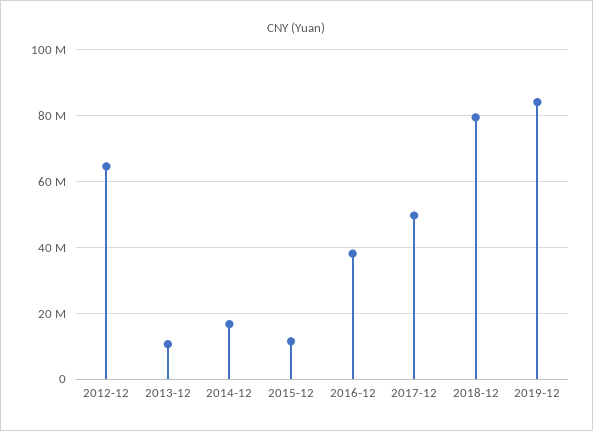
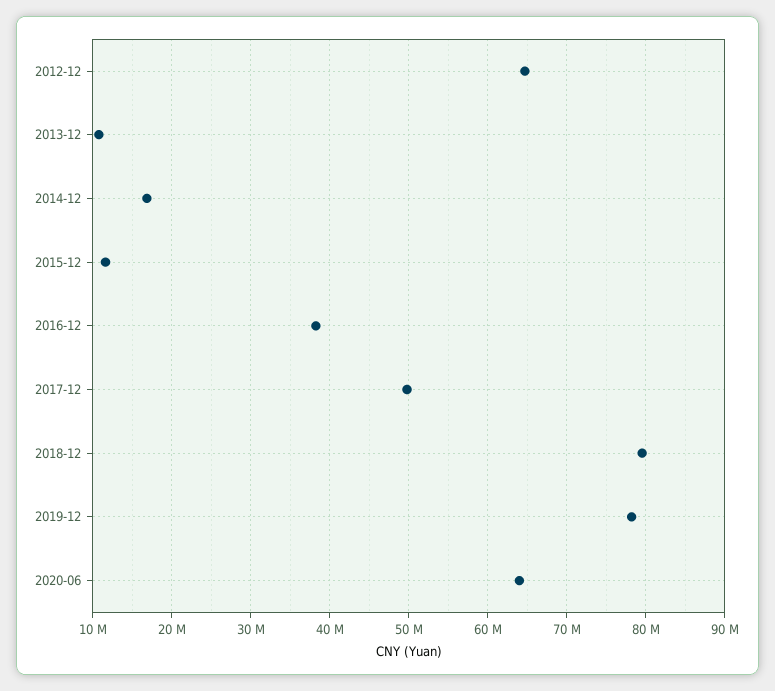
2019-12: 84000000 -> 78000000
2020-06: none -> 64000000

